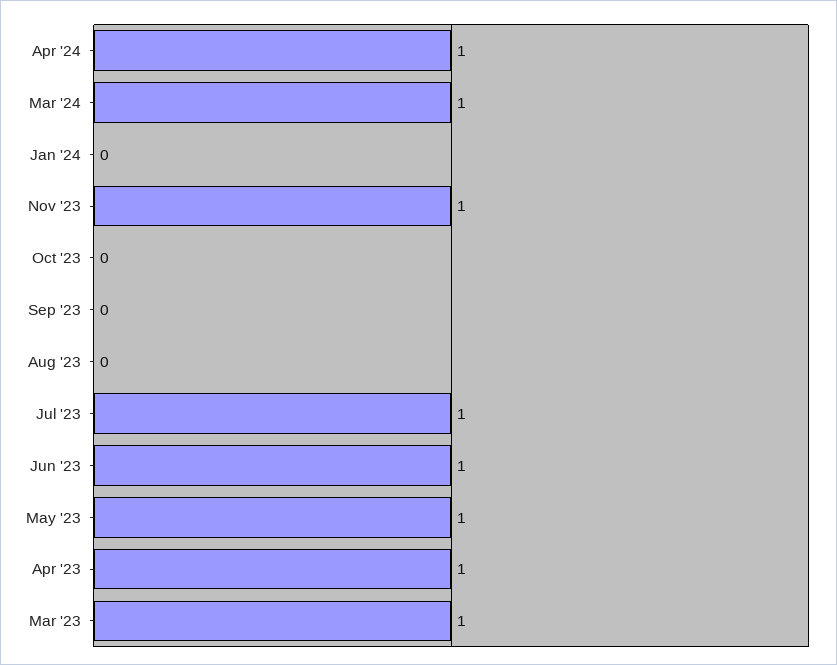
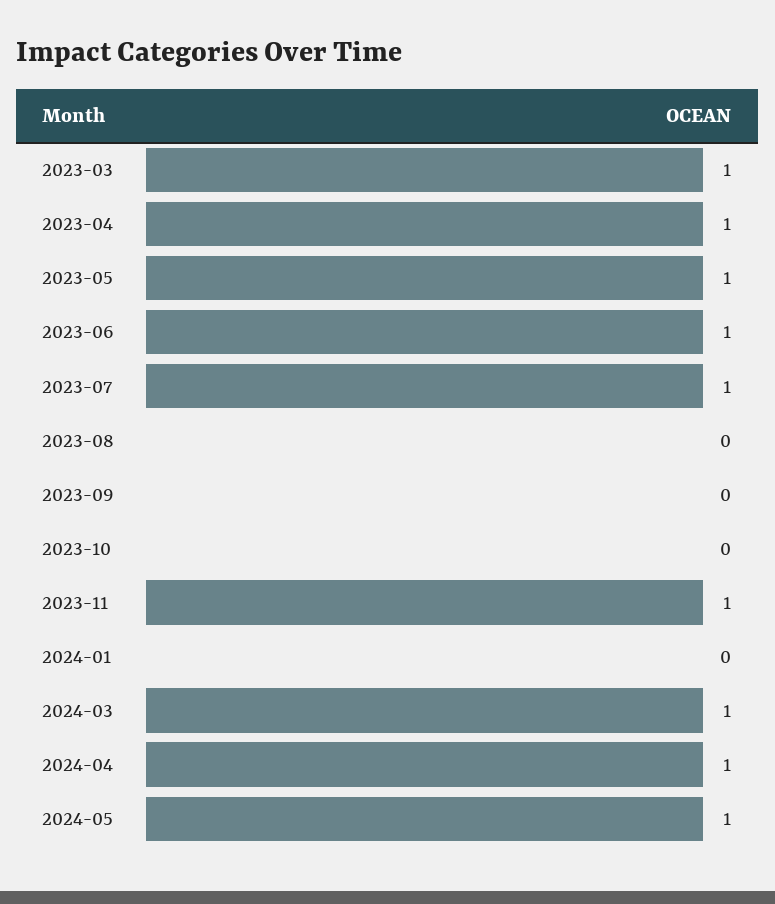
2024-05: none -> 1

